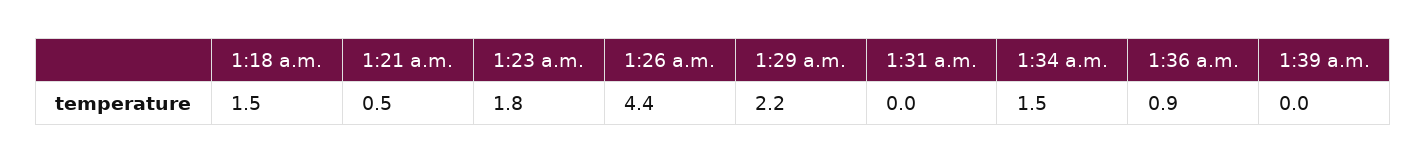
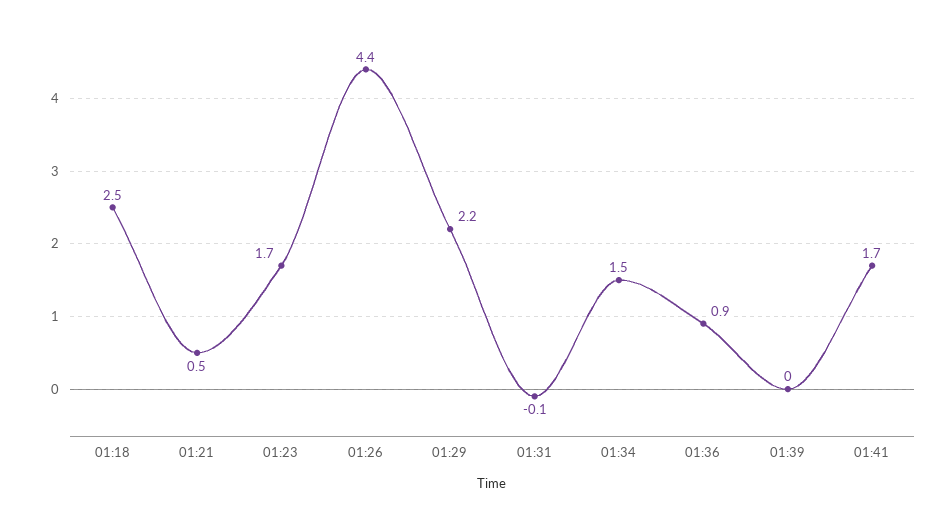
1:18 a.m.: 1.5 -> 2.5
1:23 a.m.: 1.8 -> 1.7
1:31 a.m.: 0 -> -0.1
01:41: none -> 1.7

